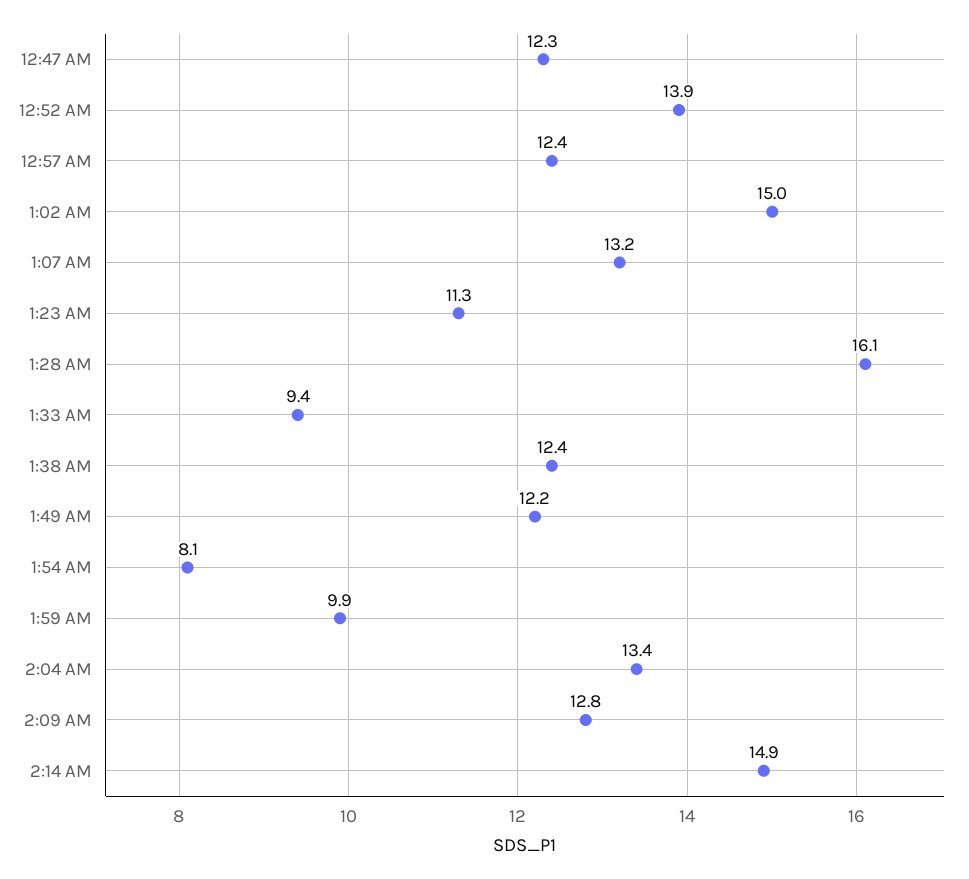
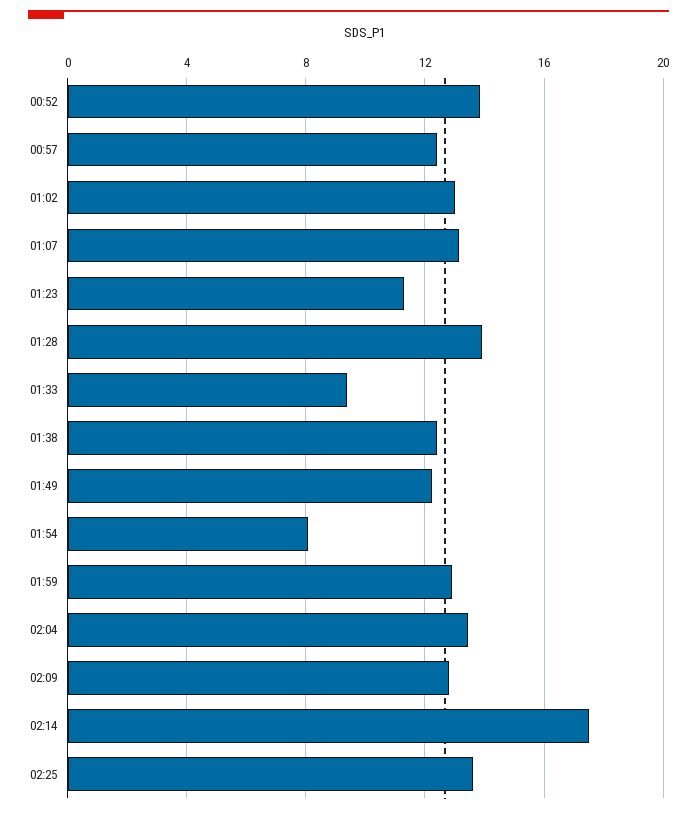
12:47 AM: 12.3 -> none
1:02 AM: 15 -> 13
1:28 AM: 16.1 -> 14
1:59 AM: 9.9 -> 13
2:14 AM: 14.9 -> 17.5
02:25: none -> 13.5

